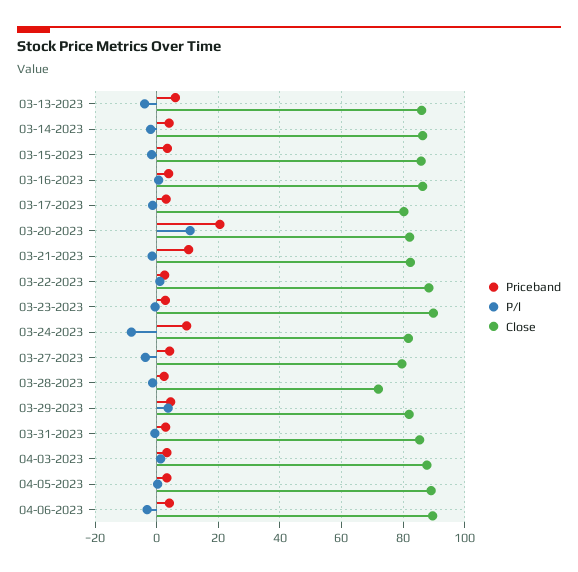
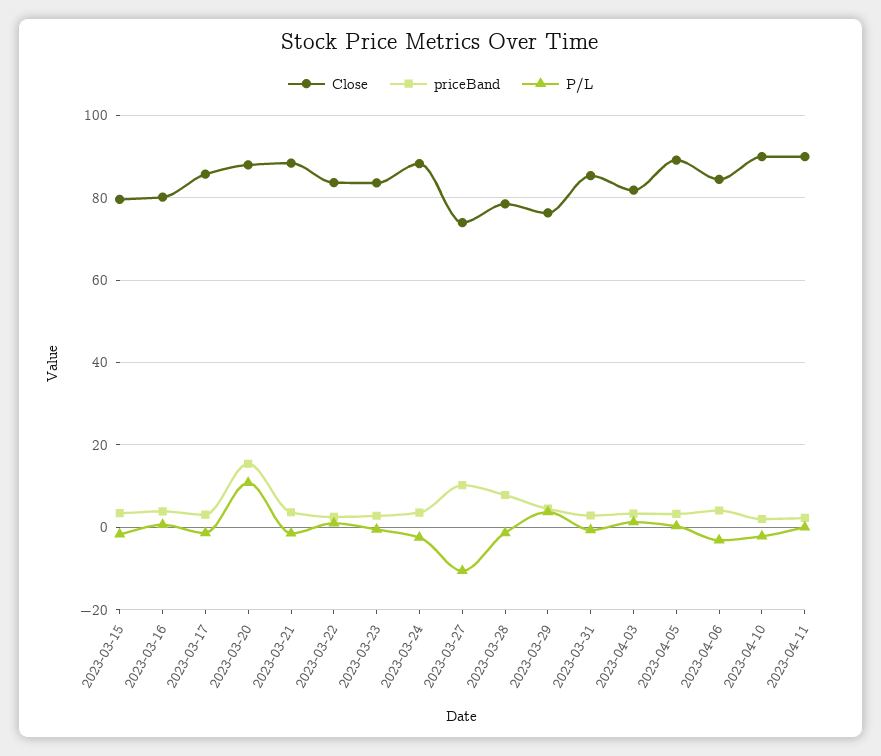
Priceband, 03-13-2023: 6 -> none
P/l, 03-13-2023: -4 -> none
Close, 03-13-2023: 86 -> none
Priceband, 03-14-2023: 4 -> none
P/l, 03-14-2023: -2 -> none
Close, 03-14-2023: 86 -> none
Close, 03-15-2023: 86 -> 80
Close, 03-16-2023: 86 -> 80
Close, 03-17-2023: 80 -> 86
Priceband, 03-20-2023: 20 -> 16
Close, 03-20-2023: 82 -> 88
Priceband, 03-21-2023: 10 -> 4
Close, 03-21-2023: 82 -> 88
Close, 03-22-2023: 88 -> 84
Close, 03-23-2023: 90 -> 84
Priceband, 03-24-2023: 10 -> 4
P/l, 03-24-2023: -8 -> -2
Close, 03-24-2023: 82 -> 88
Priceband, 03-27-2023: 4 -> 10
P/l, 03-27-2023: -4 -> -10
Close, 03-27-2023: 80 -> 74
Priceband, 03-28-2023: 2 -> 8
Close, 03-28-2023: 72 -> 78
Close, 03-29-2023: 82 -> 76
Close, 04-03-2023: 88 -> 82
Close, 04-06-2023: 90 -> 84
Close, 2023-04-10: none -> 90
Priceband, 2023-04-10: none -> 2
P/l, 2023-04-10: none -> -2
Close, 2023-04-11: none -> 90
Priceband, 2023-04-11: none -> 2
P/l, 2023-04-11: none -> 0

